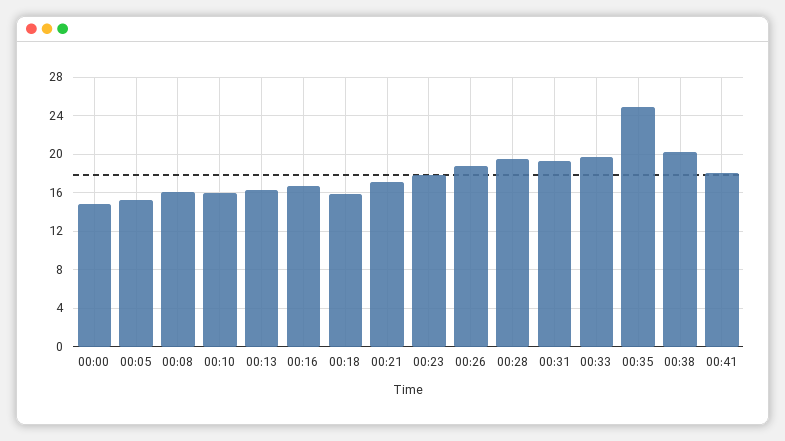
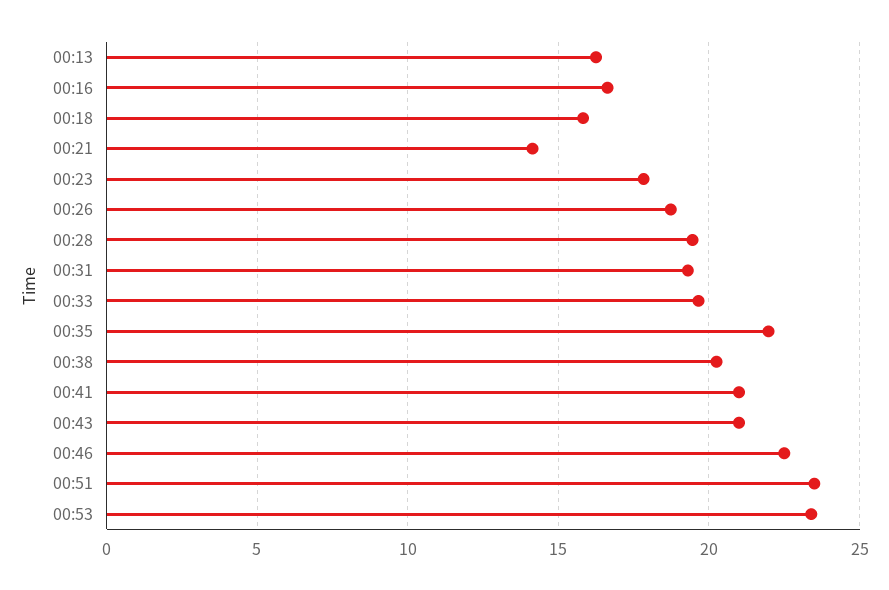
00:00: 15 -> none
00:05: 15 -> none
00:08: 16 -> none
00:10: 16 -> none
00:21: 17 -> 14
00:35: 25 -> 22
00:41: 18 -> 21
00:43: none -> 21
00:46: none -> 22.5
00:51: none -> 23.5
00:53: none -> 23.5

